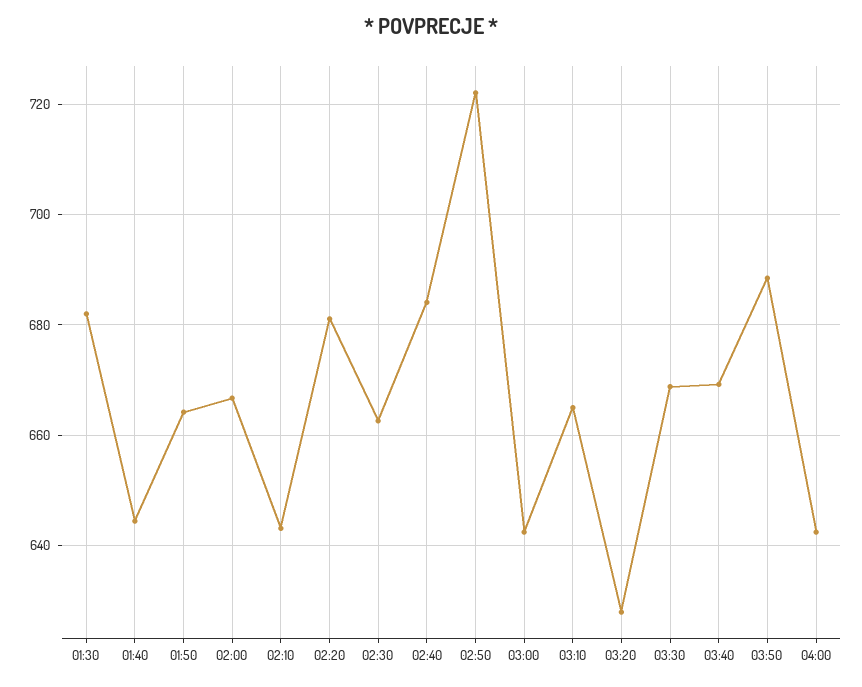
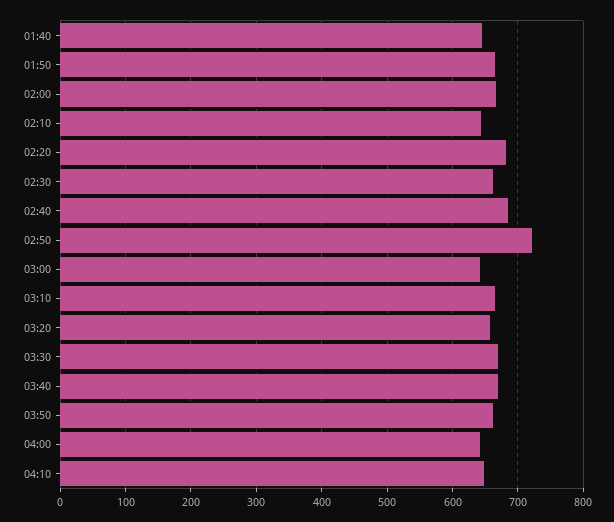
01:30: 682 -> none
03:20: 628 -> 660
03:50: 688 -> 660
04:10: none -> 650

